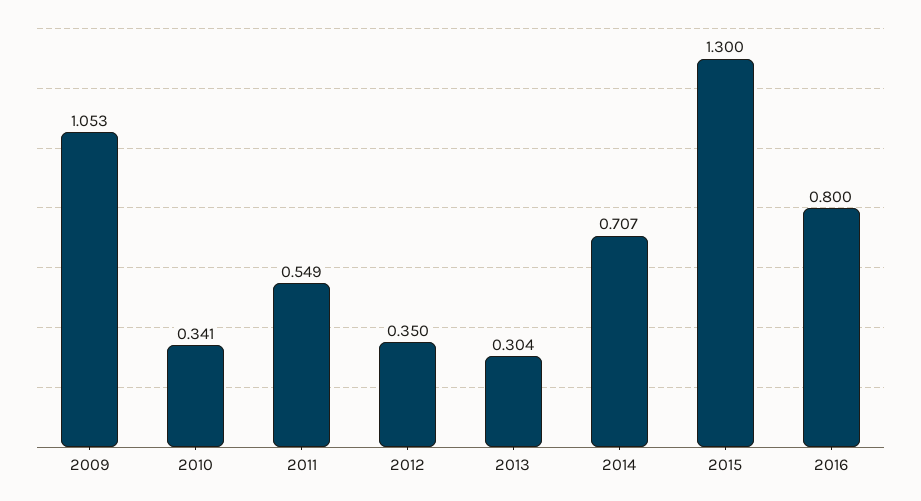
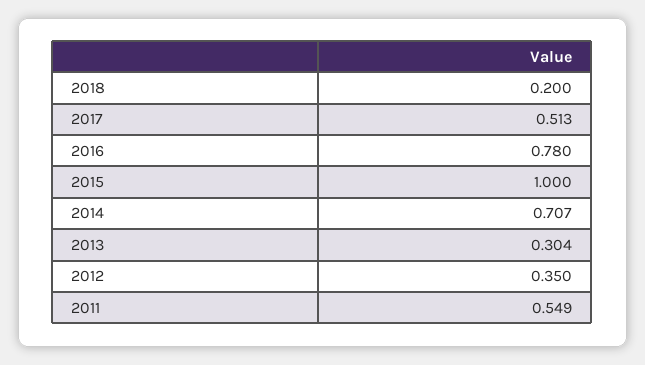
2009: 1.053 -> none
2010: 0.341 -> none
2015: 1.3 -> 1
2016: 0.8 -> 0.78
2018: none -> 0.2
2017: none -> 0.513

